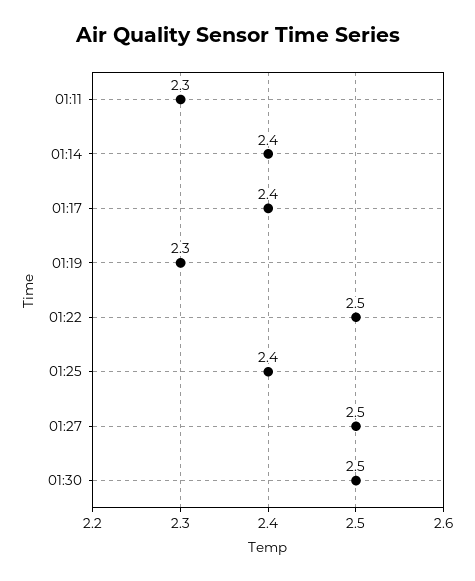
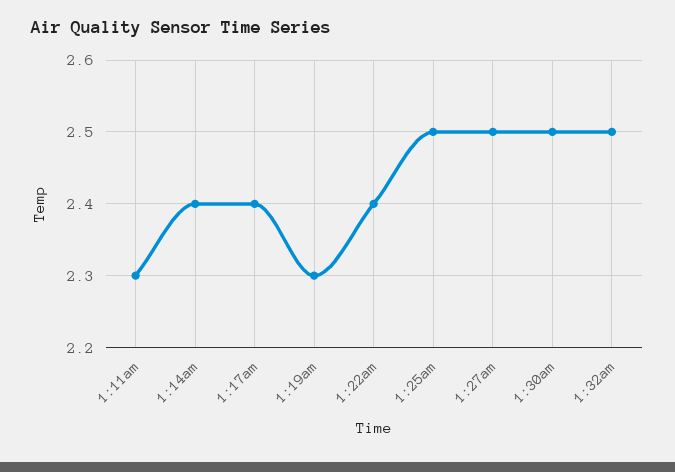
01:22: 2.5 -> 2.4
01:25: 2.4 -> 2.5
1:32am: none -> 2.5

